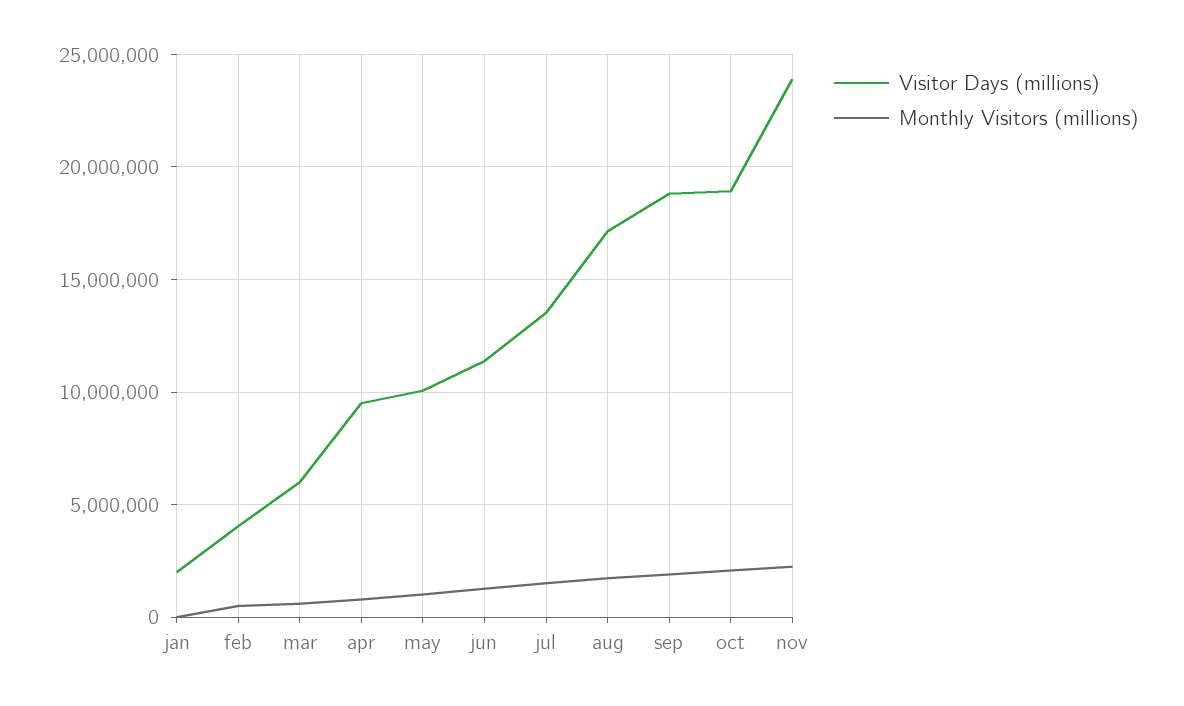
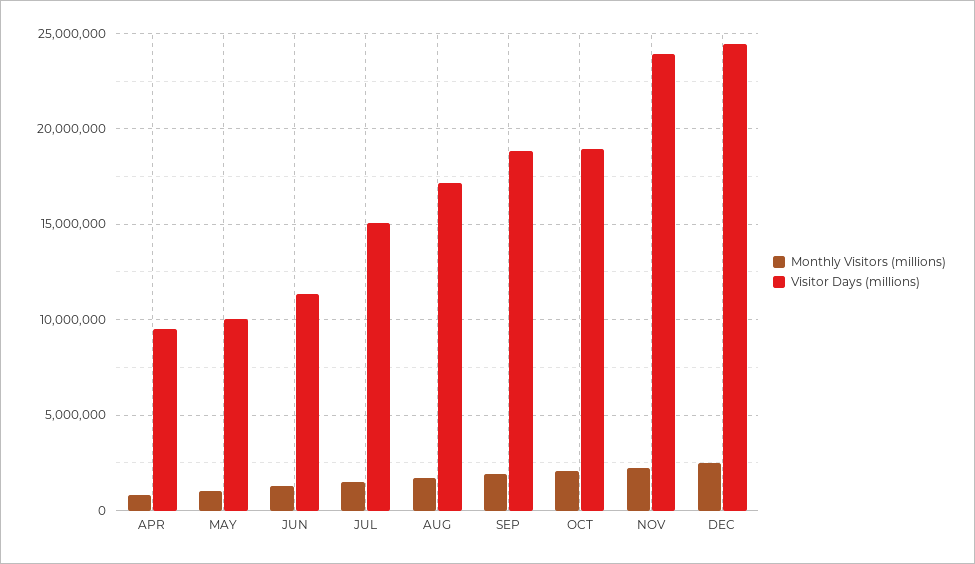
Visitor Days (millions), jan: 2000000 -> none
Monthly Visitors (millions), jan: 0 -> none
Visitor Days (millions), feb: 4000000 -> none
Monthly Visitors (millions), feb: 500000 -> none
Visitor Days (millions), mar: 6000000 -> none
Monthly Visitors (millions), mar: 500000 -> none
Visitor Days (millions), jul: 13500000 -> 15000000
Monthly Visitors (millions), DEC: none -> 2500000
Visitor Days (millions), DEC: none -> 24500000

